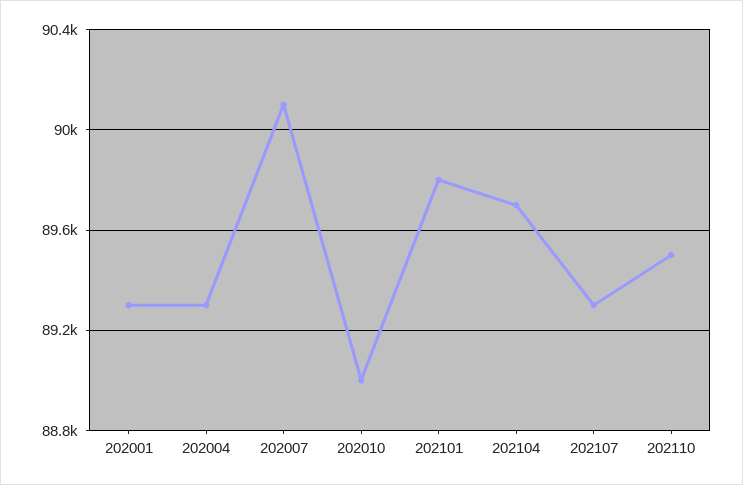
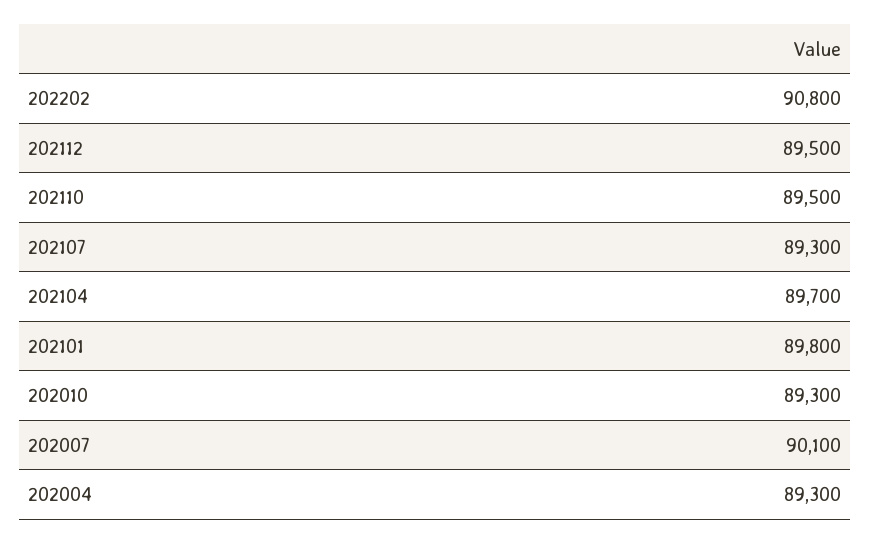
202001: 89300 -> none
202010: 89000 -> 89300
202202: none -> 90800
202112: none -> 89500

